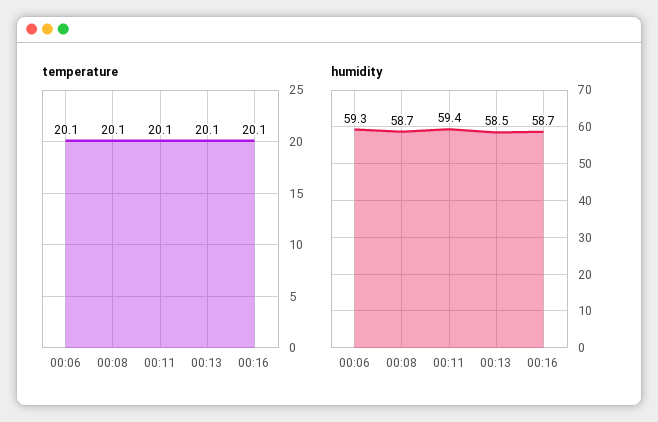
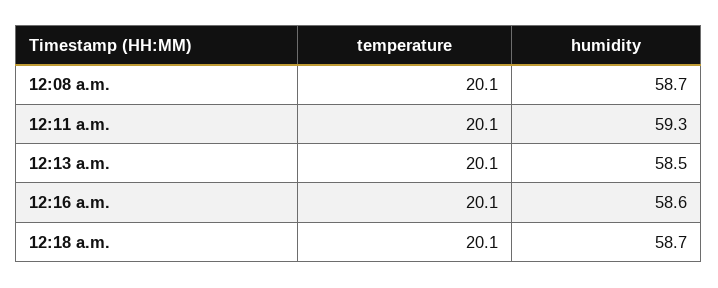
temperature, 00:06: 20.1 -> none
humidity, 00:06: 59.3 -> none
humidity, 00:11: 59.4 -> 59.3
humidity, 00:16: 58.7 -> 58.6
temperature, 12:18 a.m.: none -> 20.1
humidity, 12:18 a.m.: none -> 58.7

